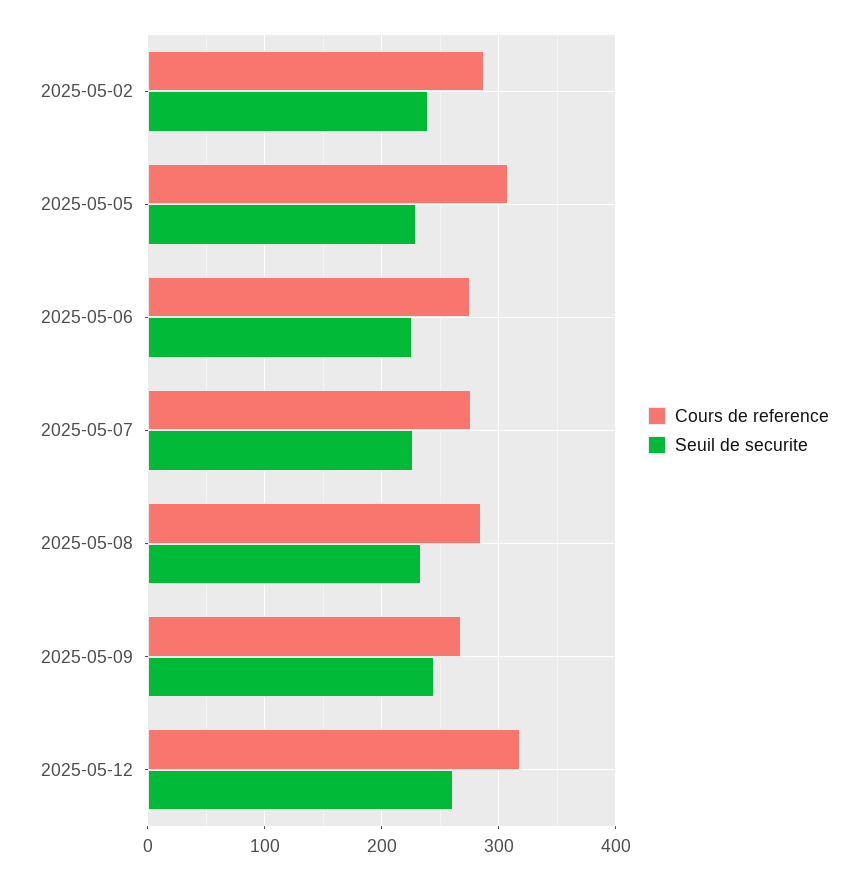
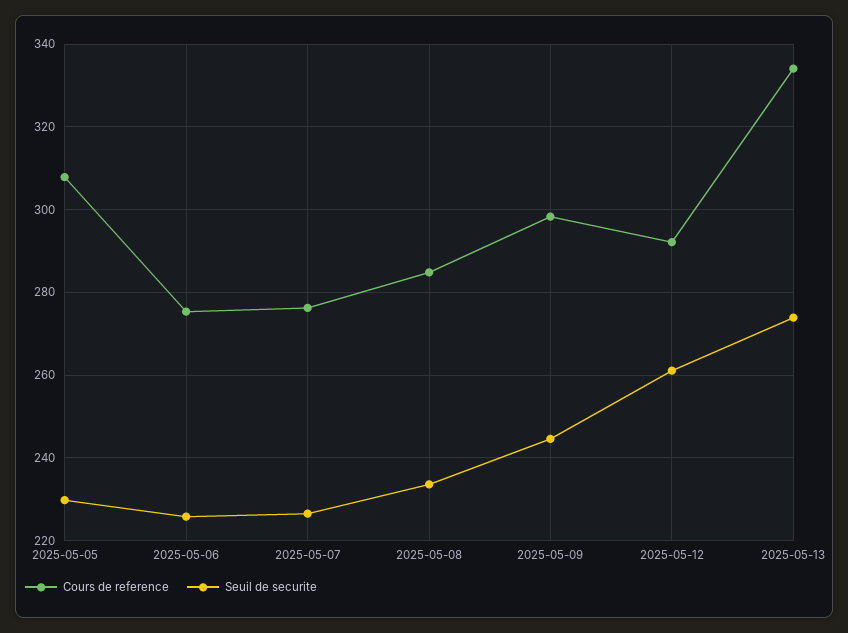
Cours de reference, 2025-05-02: 290 -> none
Seuil de securite, 2025-05-02: 240 -> none
Cours de reference, 2025-05-09: 270 -> 298
Cours de reference, 2025-05-12: 320 -> 292
Cours de reference, 2025-05-13: none -> 334
Seuil de securite, 2025-05-13: none -> 274

